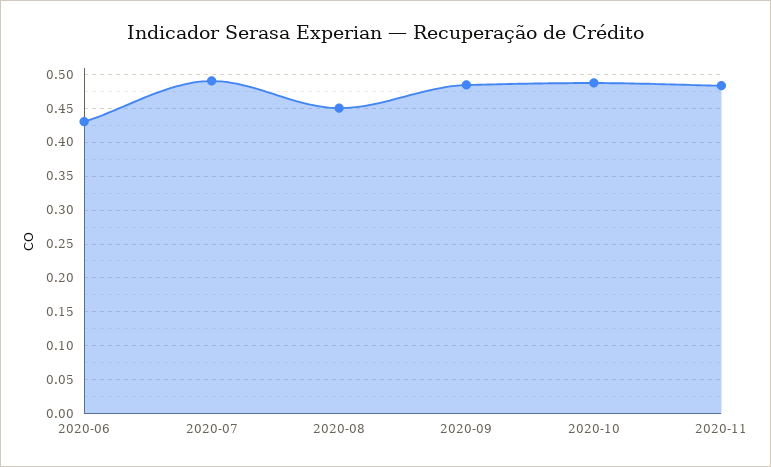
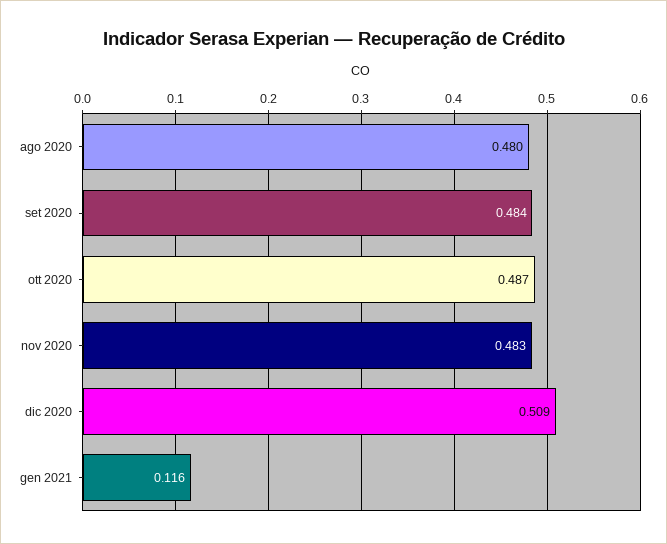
2020-06: 0.43 -> none
2020-07: 0.49 -> none
2020-08: 0.45 -> 0.48
dic 2020: none -> 0.509
gen 2021: none -> 0.116

